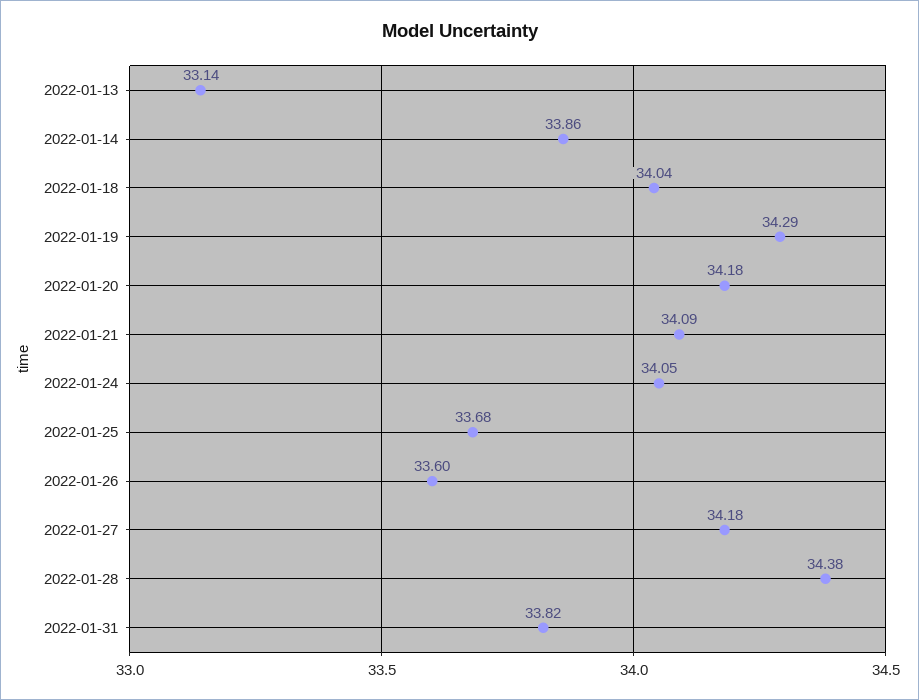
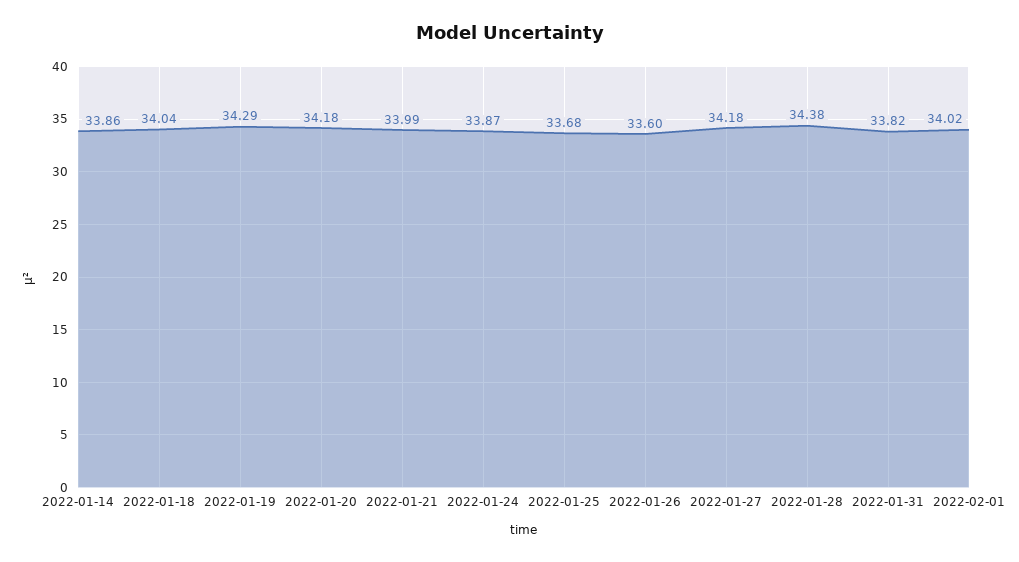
2022-01-13: 33.14 -> none
2022-01-21: 34.09 -> 33.99
2022-01-24: 34.05 -> 33.87
2022-02-01: none -> 34.02

